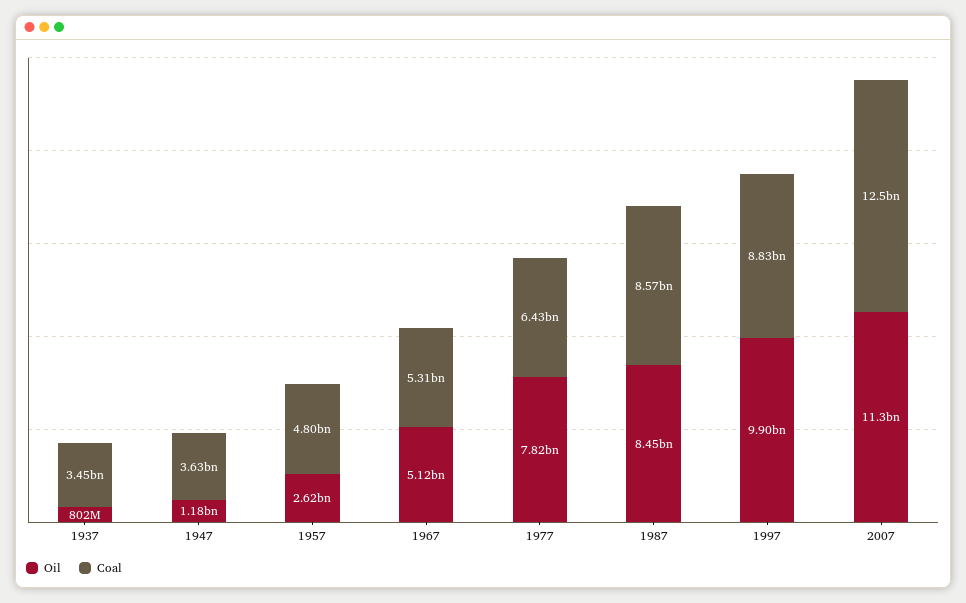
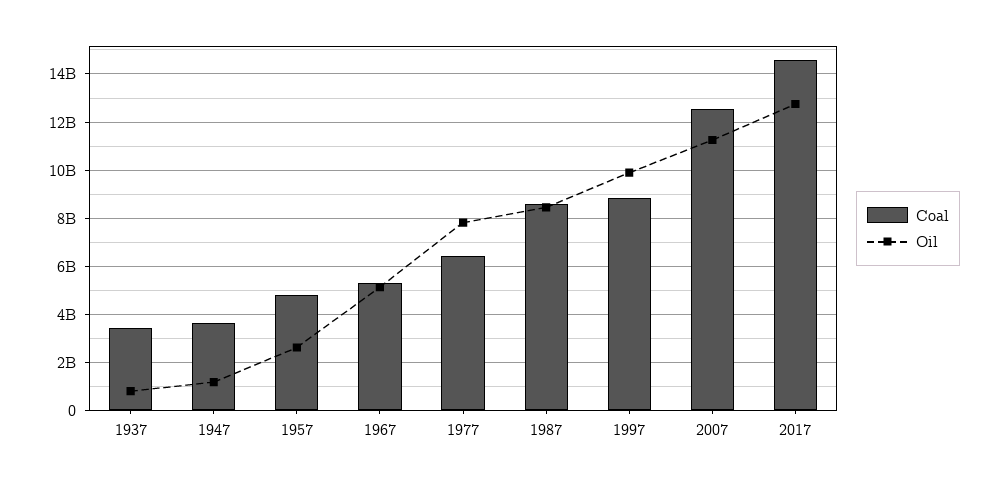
Coal, 2017: none -> 14500000000
Oil, 2017: none -> 12750000000

